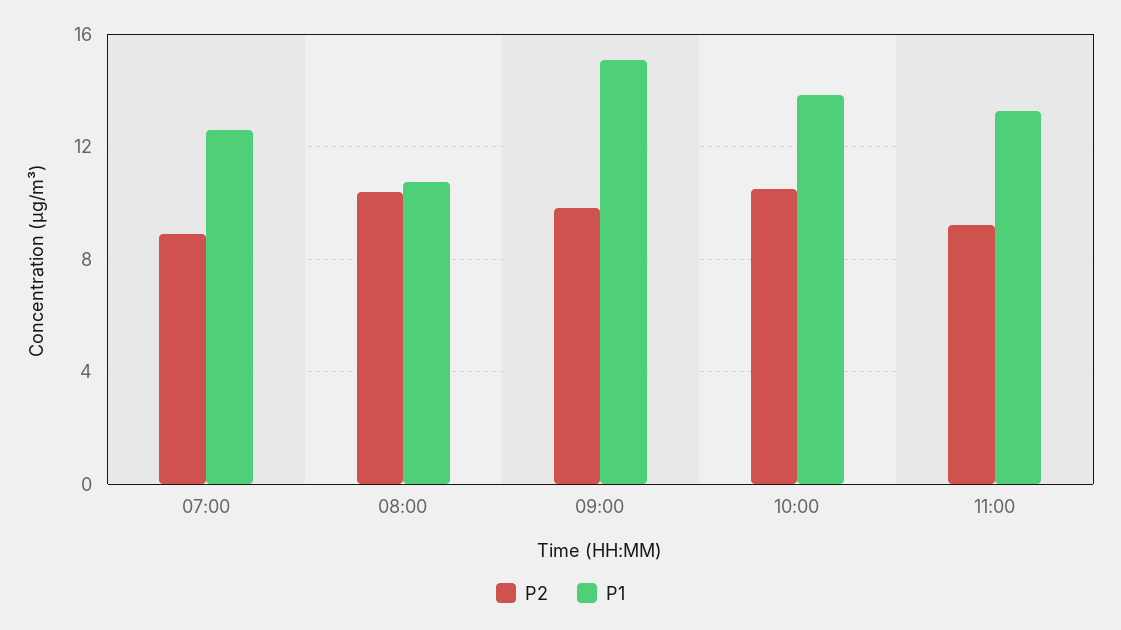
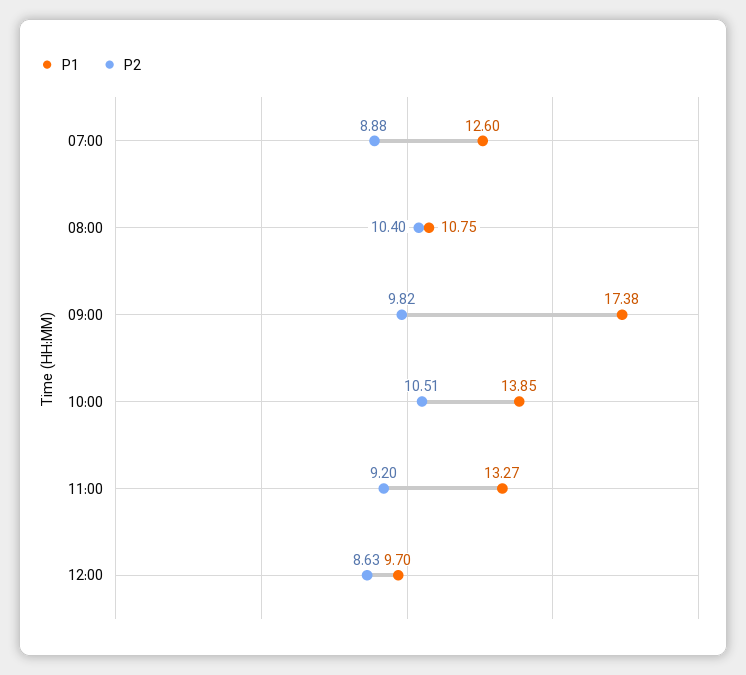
P1, 09:00: 15 -> 17.38
P1, 12:00: none -> 9.7
P2, 12:00: none -> 8.63

